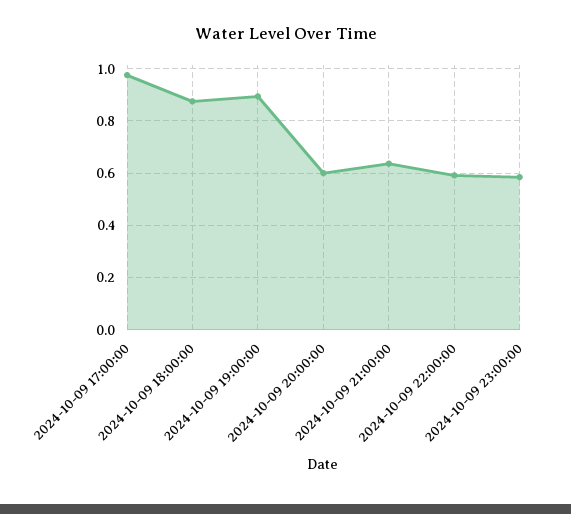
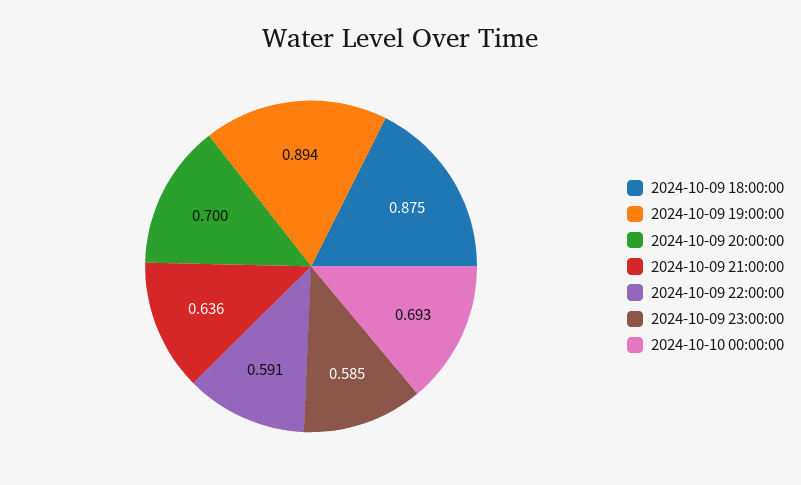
2024-10-09 17:00:00: 0.975 -> none
2024-10-09 20:00:00: 0.6 -> 0.7
2024-10-10 00:00:00: none -> 0.693

